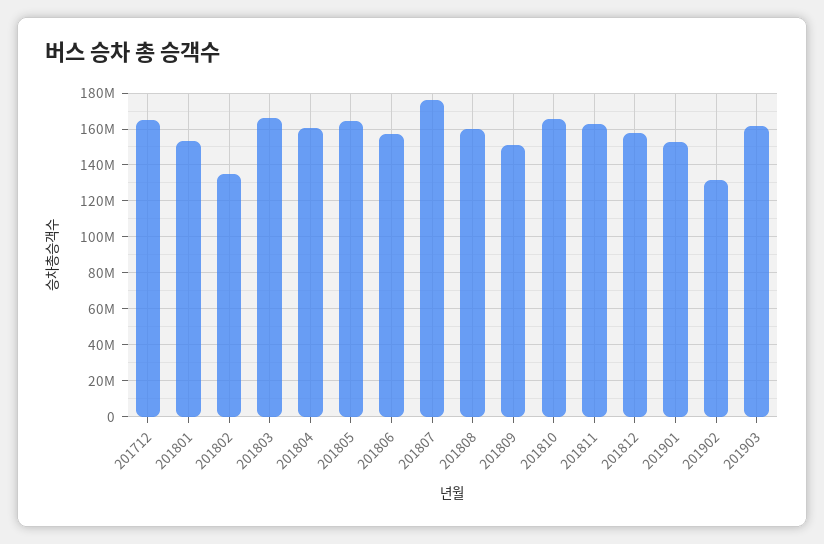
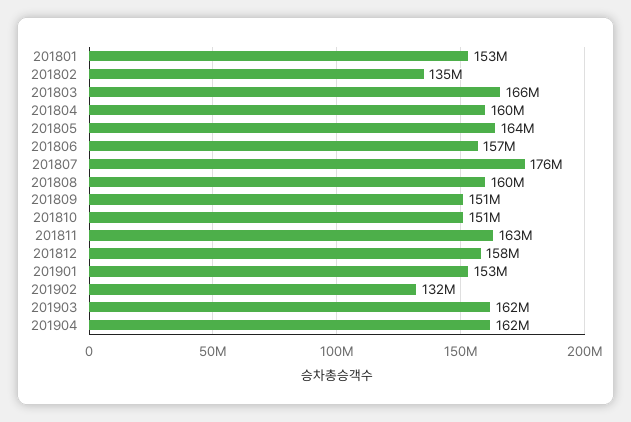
201712: 165000000 -> none
201810: 165000000 -> 151000000
201904: none -> 162000000

